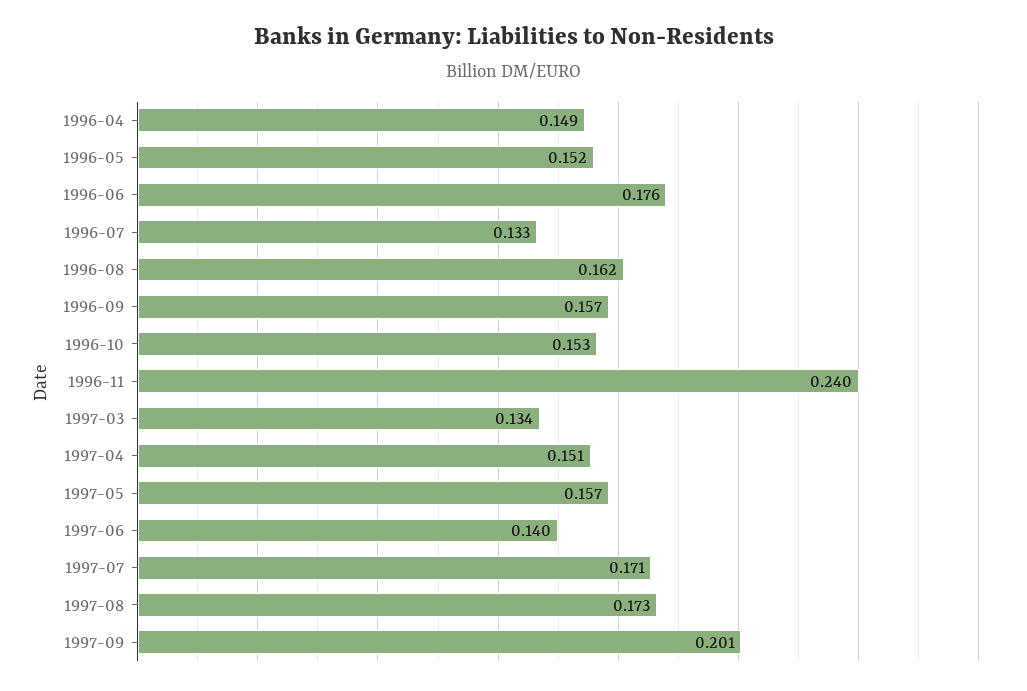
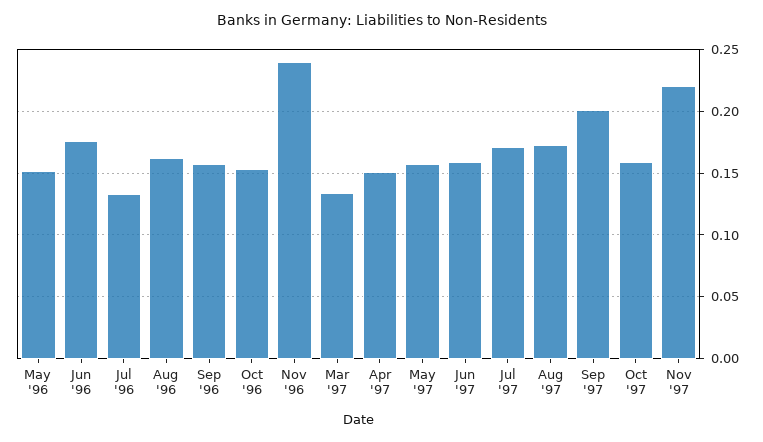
1996-04: 0.149 -> none
1997-06: 0.14 -> 0.16
Oct '97: none -> 0.16
Nov '97: none -> 0.22

